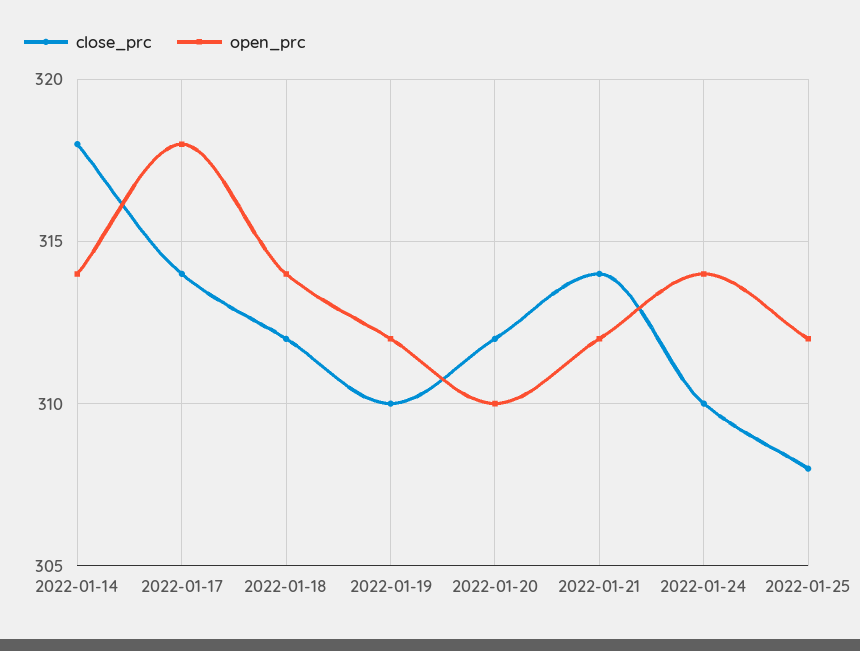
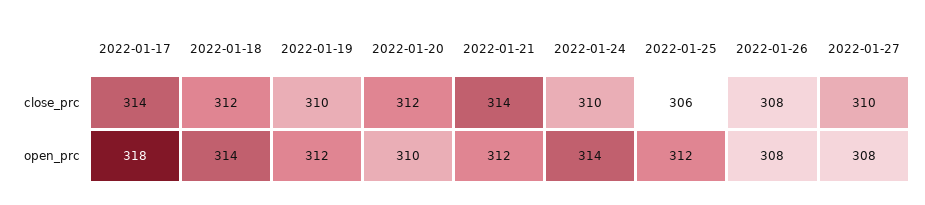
close_prc, 2022-01-14: 318 -> none
open_prc, 2022-01-14: 314 -> none
close_prc, 2022-01-25: 308 -> 306
close_prc, 2022-01-26: none -> 308
close_prc, 2022-01-27: none -> 310
open_prc, 2022-01-26: none -> 308
open_prc, 2022-01-27: none -> 308

